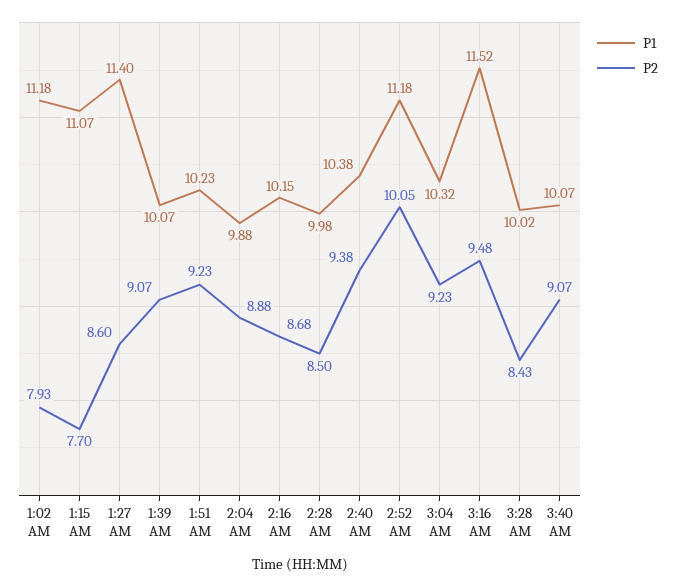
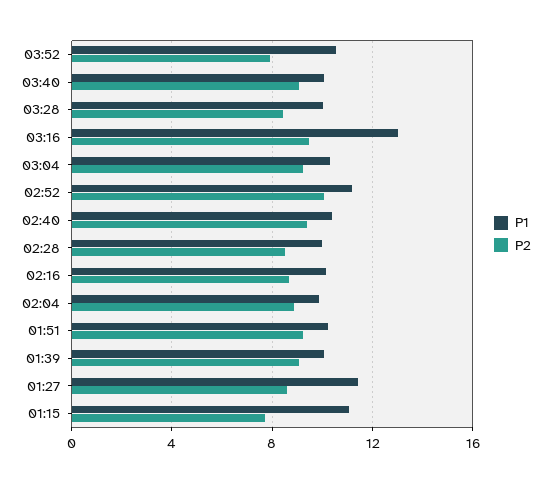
P1, 1:02 AM: 11.18 -> none
P2, 1:02 AM: 7.93 -> none
P1, 3:16 AM: 11.52 -> 13
P1, 03:52: none -> 10.5
P2, 03:52: none -> 8

